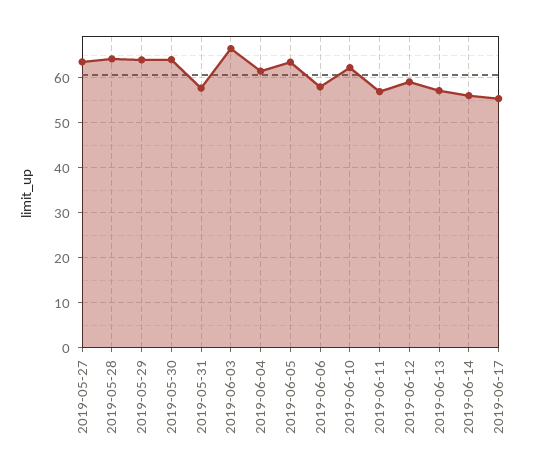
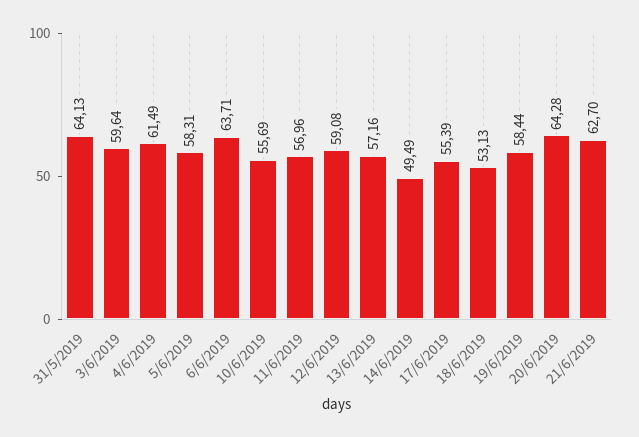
2019-05-27: 64 -> none
2019-05-28: 64 -> none
2019-05-29: 64 -> none
2019-05-30: 64 -> none
2019-05-31: 58 -> 64.13
2019-06-03: 66 -> 59.64
2019-06-05: 64 -> 58.31
2019-06-06: 58 -> 63.71
2019-06-10: 62 -> 55.69
2019-06-14: 56 -> 49.49
18/6/2019: none -> 53.13
19/6/2019: none -> 58.44
20/6/2019: none -> 64.28
21/6/2019: none -> 62.7

